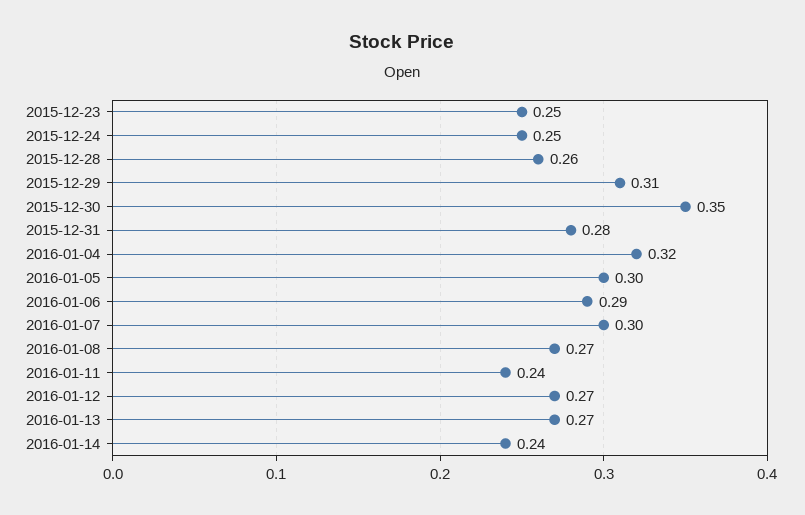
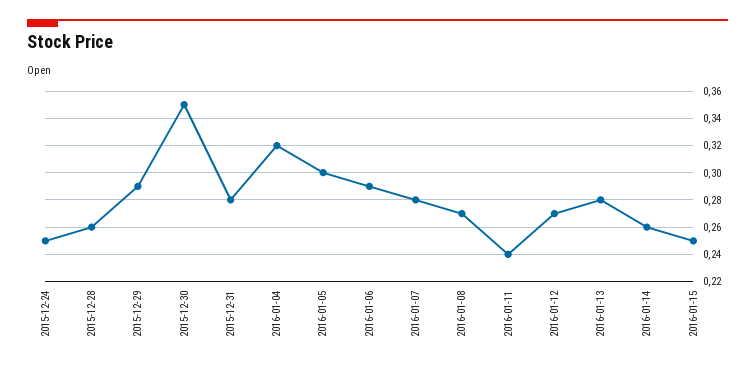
2015-12-23: 0.25 -> none
2015-12-29: 0.31 -> 0.29
2016-01-07: 0.3 -> 0.28
2016-01-13: 0.27 -> 0.28
2016-01-14: 0.24 -> 0.26
2016-01-15: none -> 0.25

